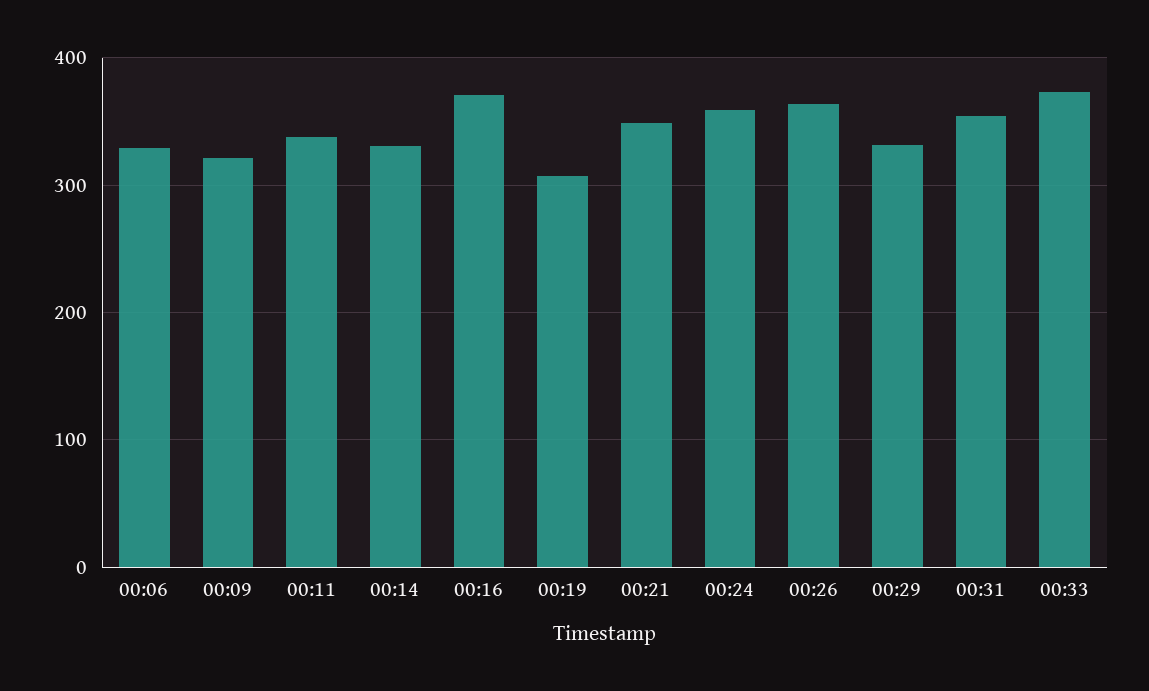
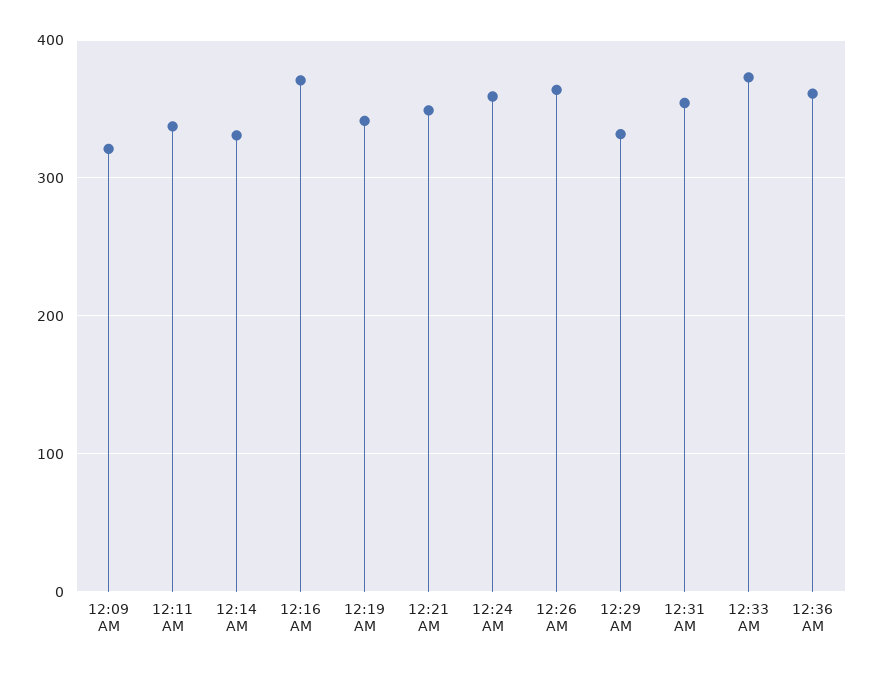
00:06: 330 -> none
00:19: 310 -> 340
12:36 AM: none -> 360

